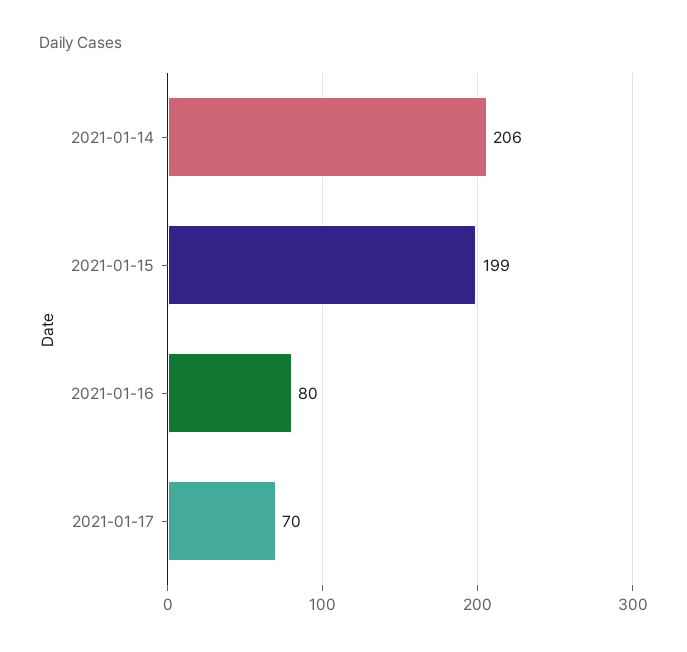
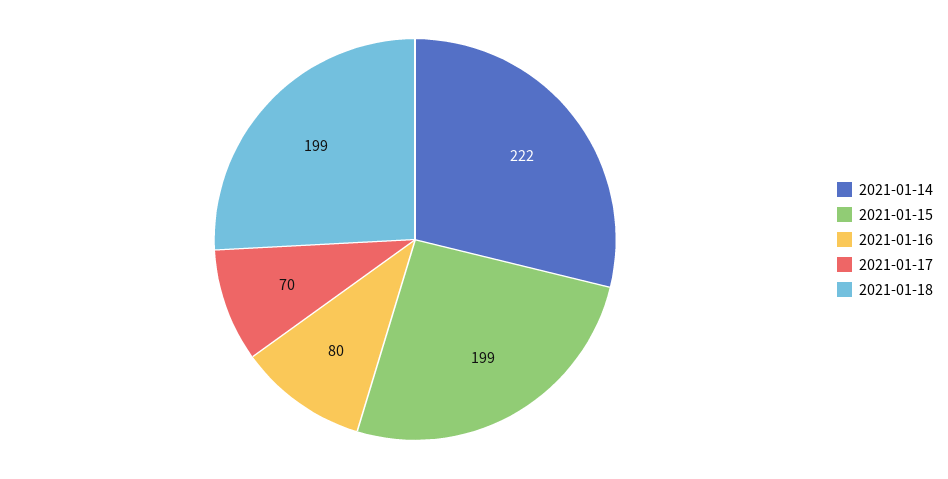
2021-01-14: 206 -> 222
2021-01-18: none -> 199

